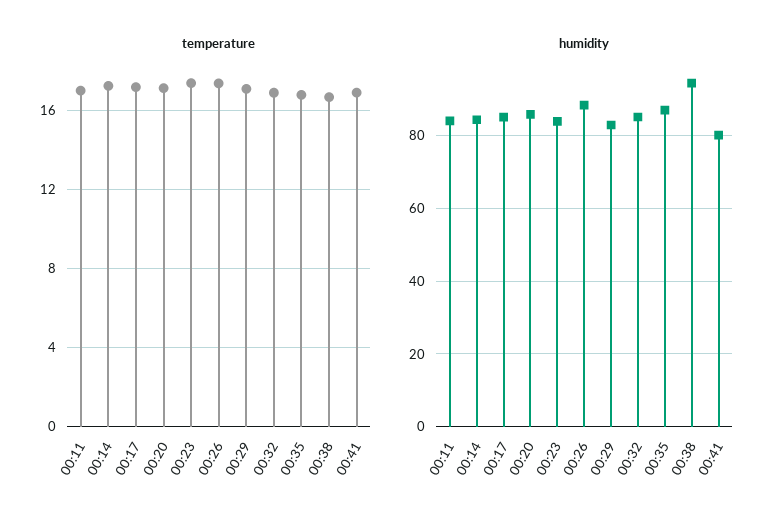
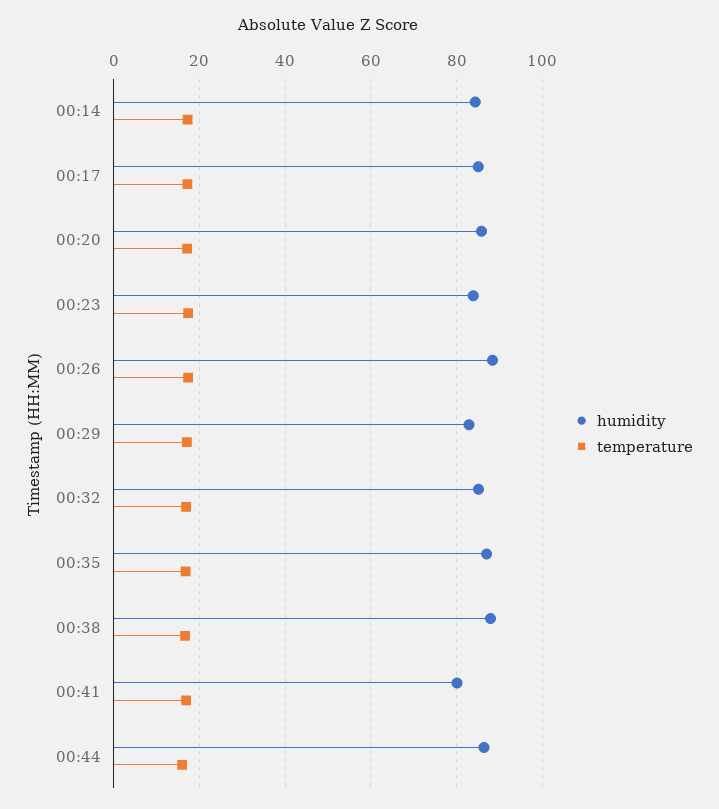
temperature, 00:11: 17 -> none
humidity, 00:11: 84 -> none
humidity, 00:38: 94 -> 88
humidity, 00:44: none -> 86
temperature, 00:44: none -> 16

